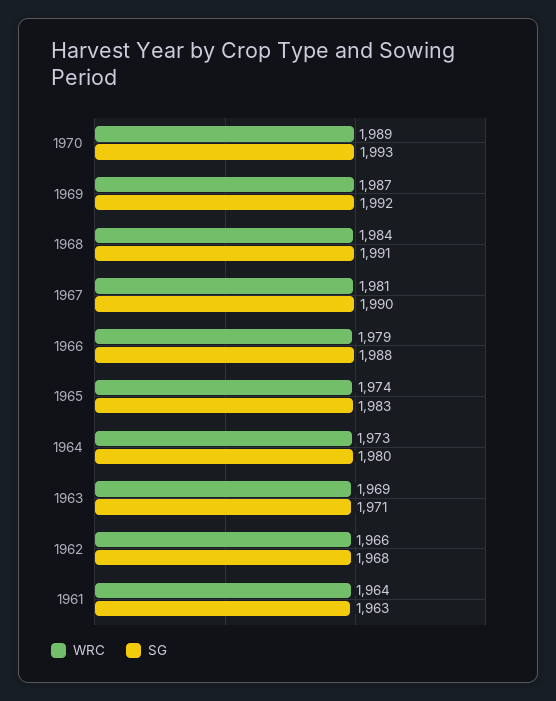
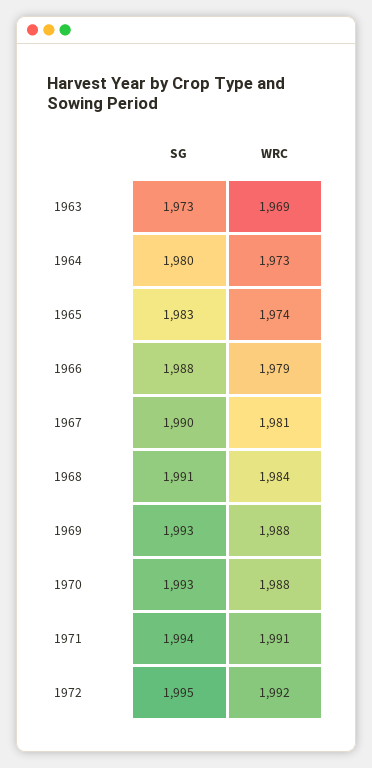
WRC, 1970: 1989 -> 1988
WRC, 1969: 1987 -> 1988
SG, 1969: 1992 -> 1993
SG, 1963: 1971 -> 1973
WRC, 1962: 1966 -> none
SG, 1962: 1968 -> none
WRC, 1961: 1964 -> none
SG, 1961: 1963 -> none
SG, 1971: none -> 1994
WRC, 1971: none -> 1991
SG, 1972: none -> 1995
WRC, 1972: none -> 1992

